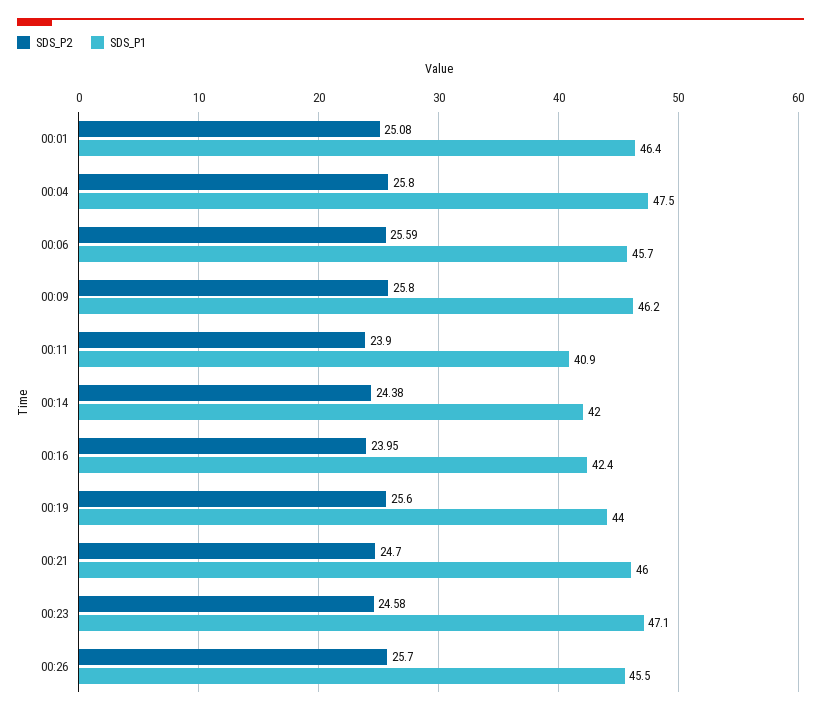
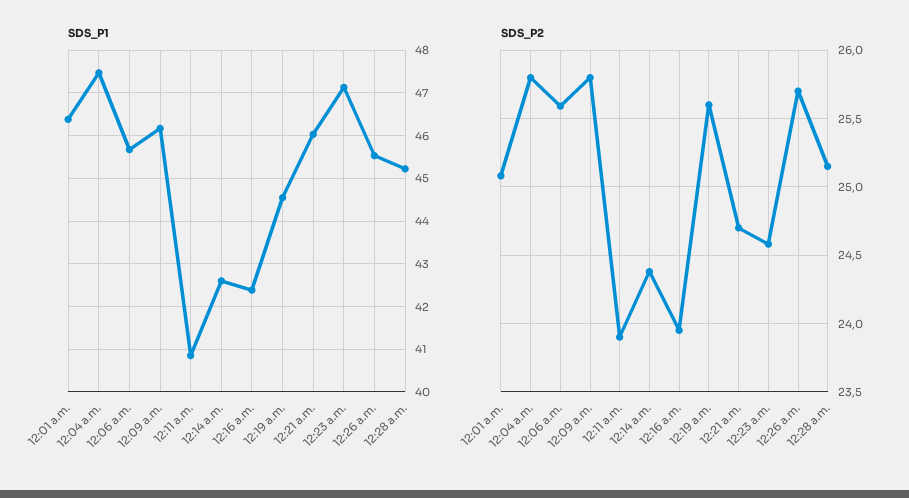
SDS_P1, 00:14: 42 -> 42.6
SDS_P1, 00:19: 44 -> 44.6
SDS_P1, 12:28 a.m.: none -> 45.2
SDS_P2, 12:28 a.m.: none -> 25.15

